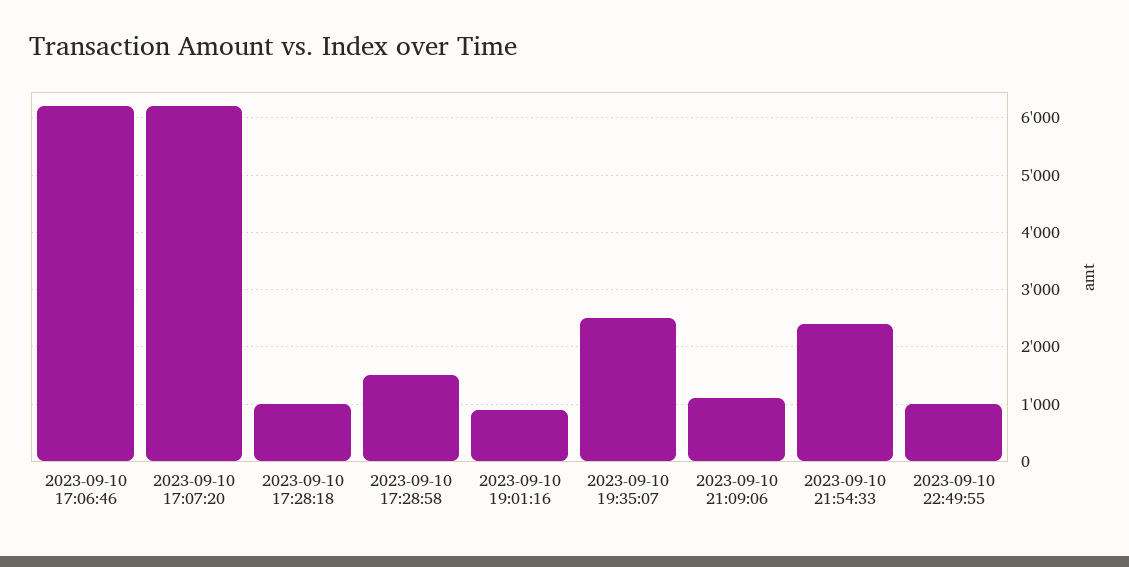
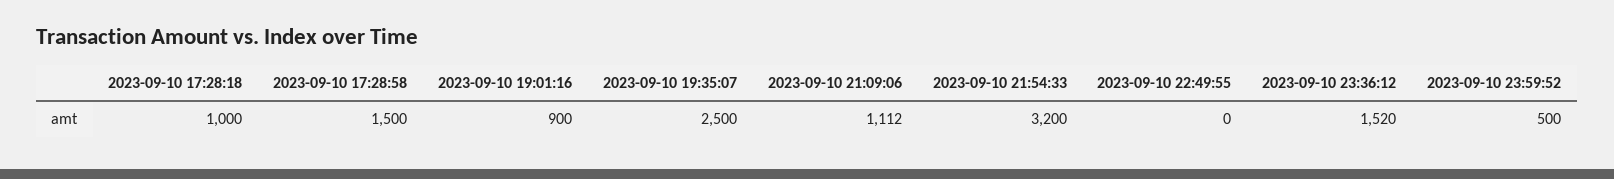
2023-09-10 17:06:46: 6200 -> none
2023-09-10 17:07:20: 6200 -> none
2023-09-10 21:54:33: 2400 -> 3200
2023-09-10 22:49:55: 1000 -> 0
2023-09-10 23:36:12: none -> 1520
2023-09-10 23:59:52: none -> 500

